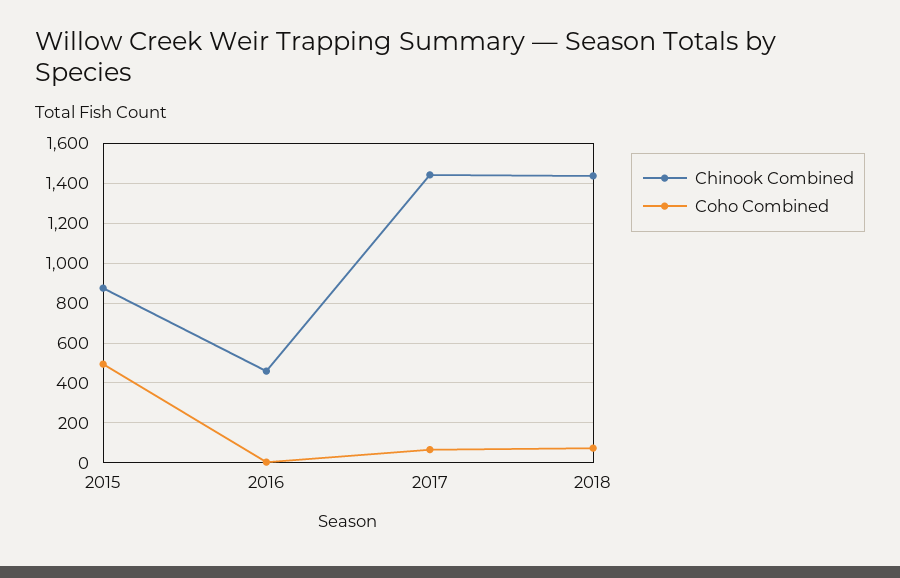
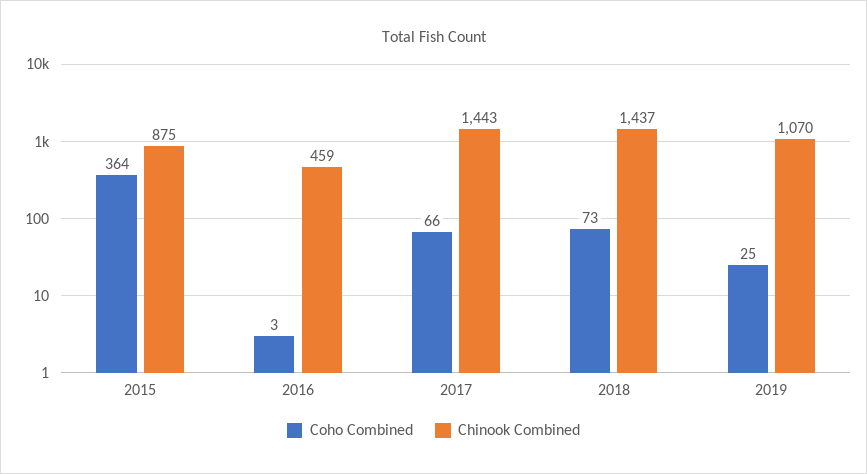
Coho Combined, 2015: 500 -> 364
Coho Combined, 2019: none -> 25
Chinook Combined, 2019: none -> 1070

